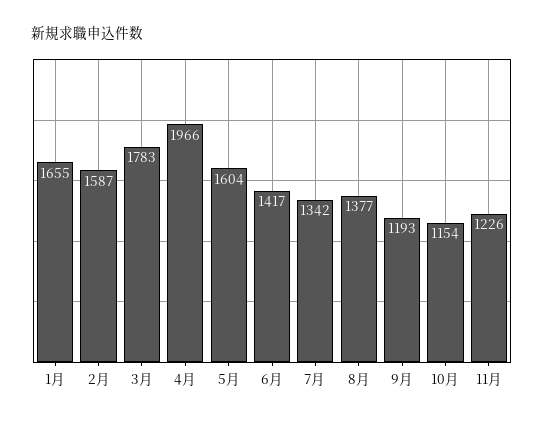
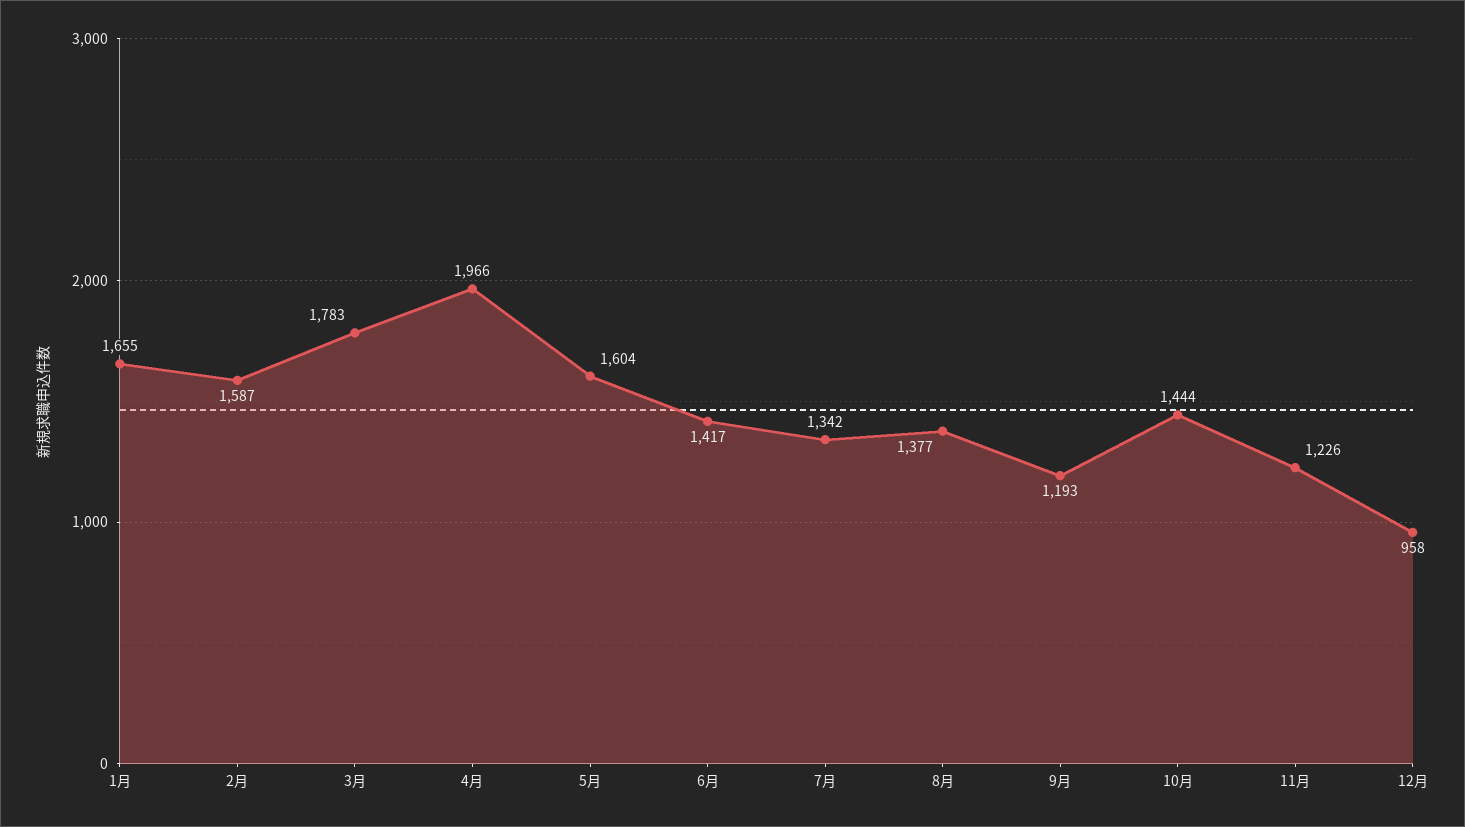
10月: 1154 -> 1444
12月: none -> 958

